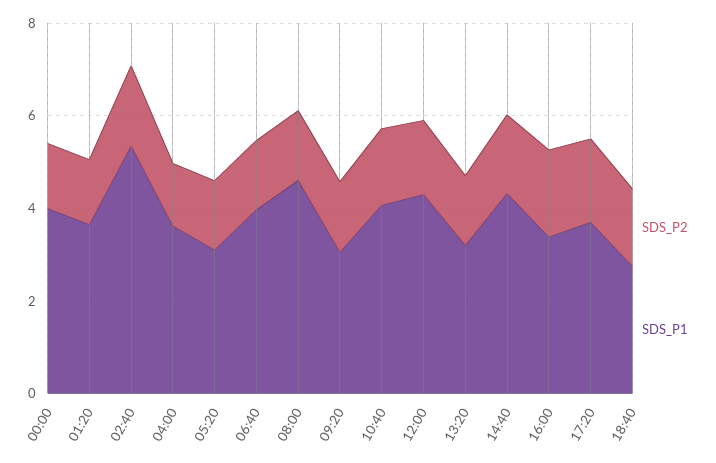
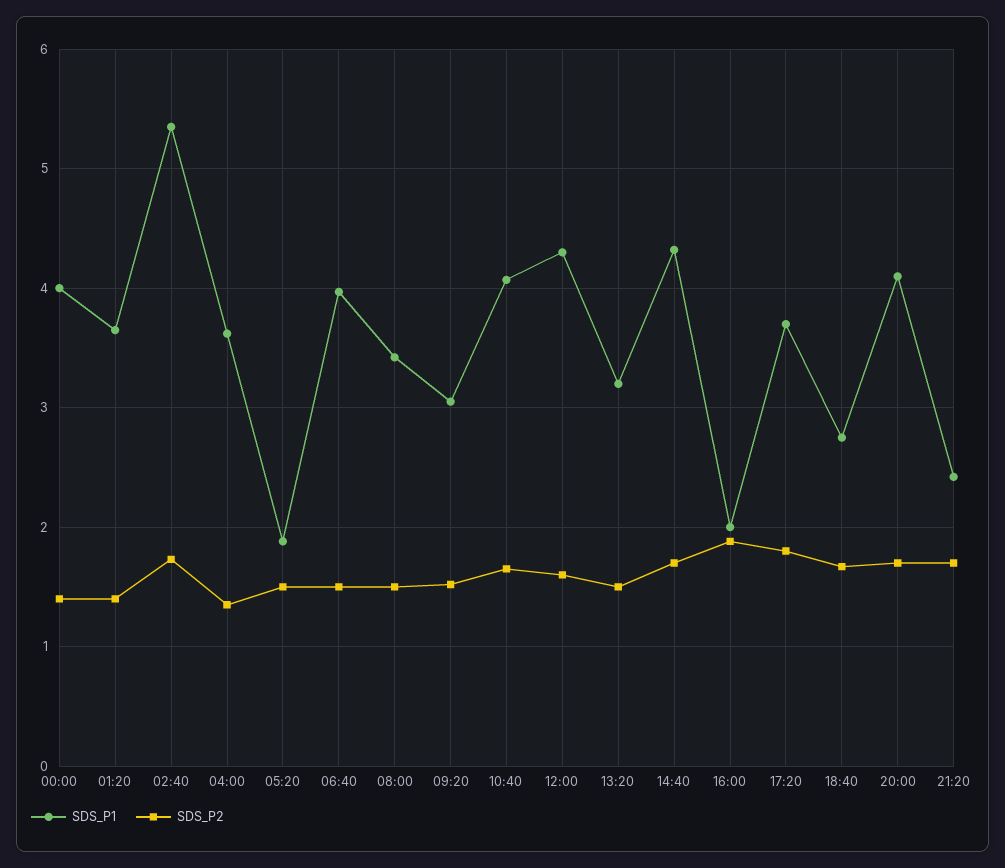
SDS_P1, 05:20: 3 -> 1.9
SDS_P1, 08:00: 4.5 -> 3.4
SDS_P1, 16:00: 3.5 -> 2
SDS_P1, 20:00: none -> 4.1
SDS_P2, 20:00: none -> 1.7
SDS_P1, 21:20: none -> 2.4
SDS_P2, 21:20: none -> 1.7

